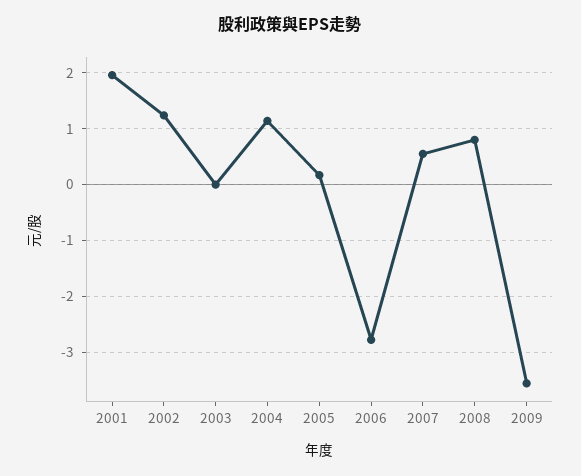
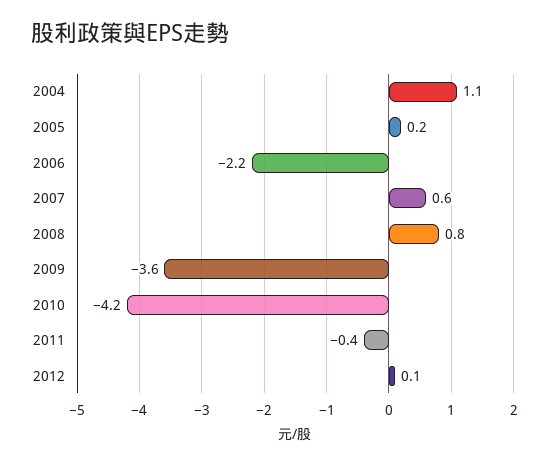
2001: 2 -> none
2002: 1.2 -> none
2003: 0 -> none
2006: -2.8 -> -2.2
2010: none -> -4.2
2011: none -> -0.4
2012: none -> 0.1

